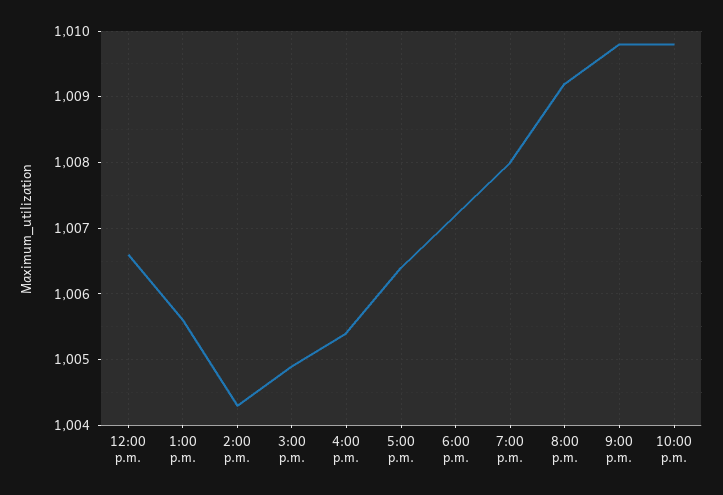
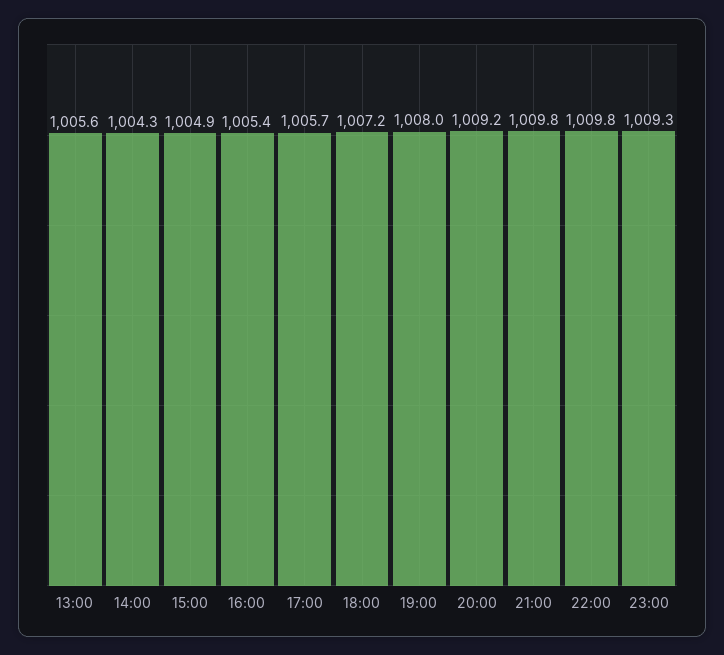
12:00 p.m.: 1006.6 -> none
5:00 p.m.: 1006.4 -> 1005.7
23:00: none -> 1009.3

